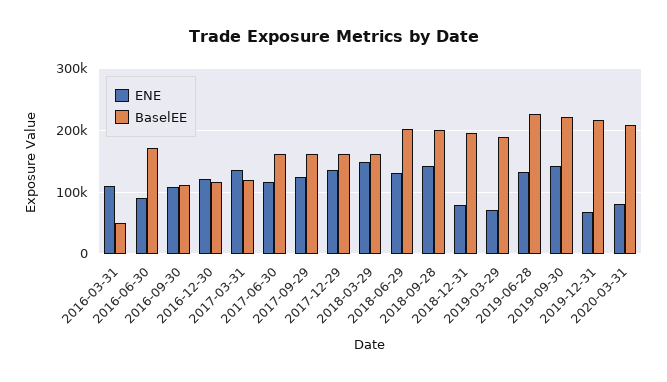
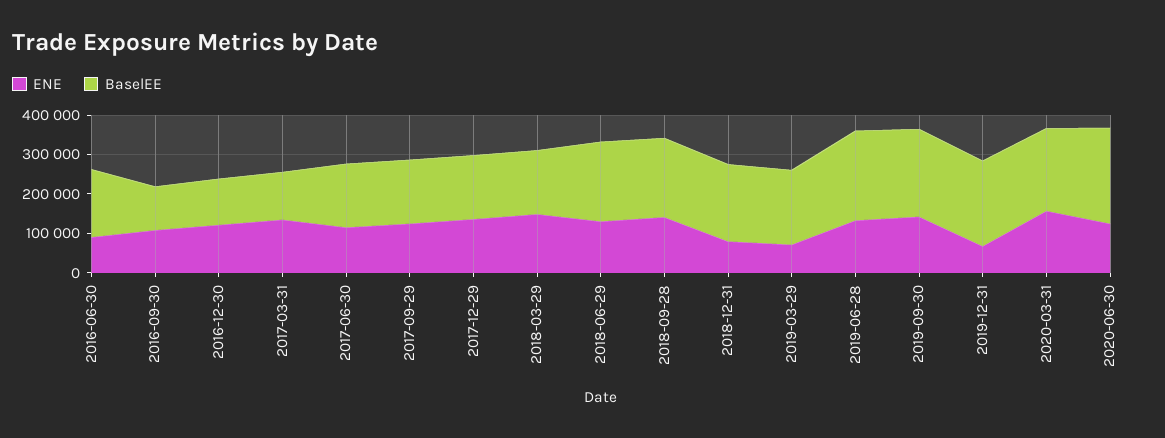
ENE, 2016-03-31: 110000 -> none
BaselEE, 2016-03-31: 50000 -> none
ENE, 2020-03-31: 80000 -> 150000
ENE, 2020-06-30: none -> 125000
BaselEE, 2020-06-30: none -> 250000

